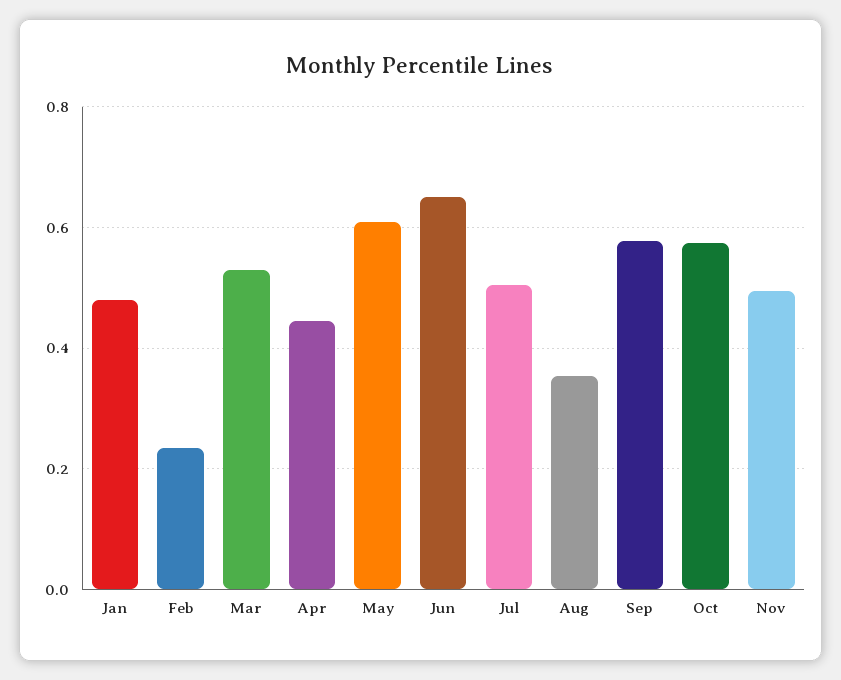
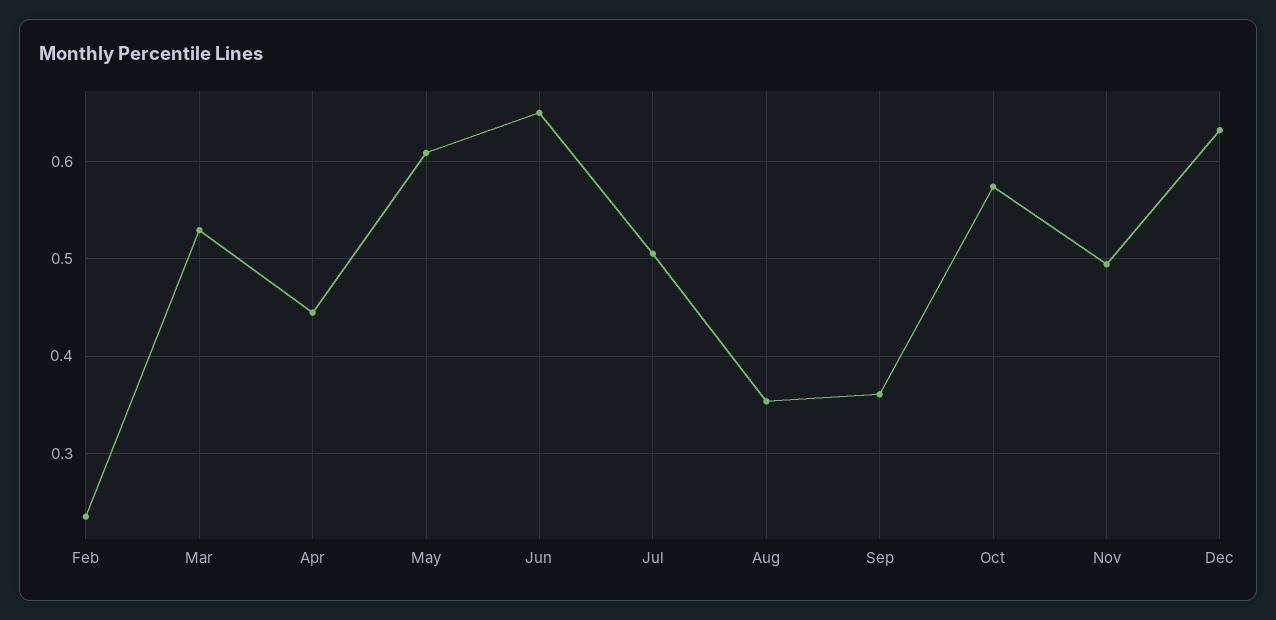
Jan: 0.48 -> none
Sep: 0.58 -> 0.36
Dec: none -> 0.63

